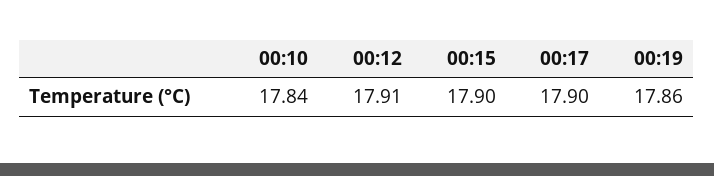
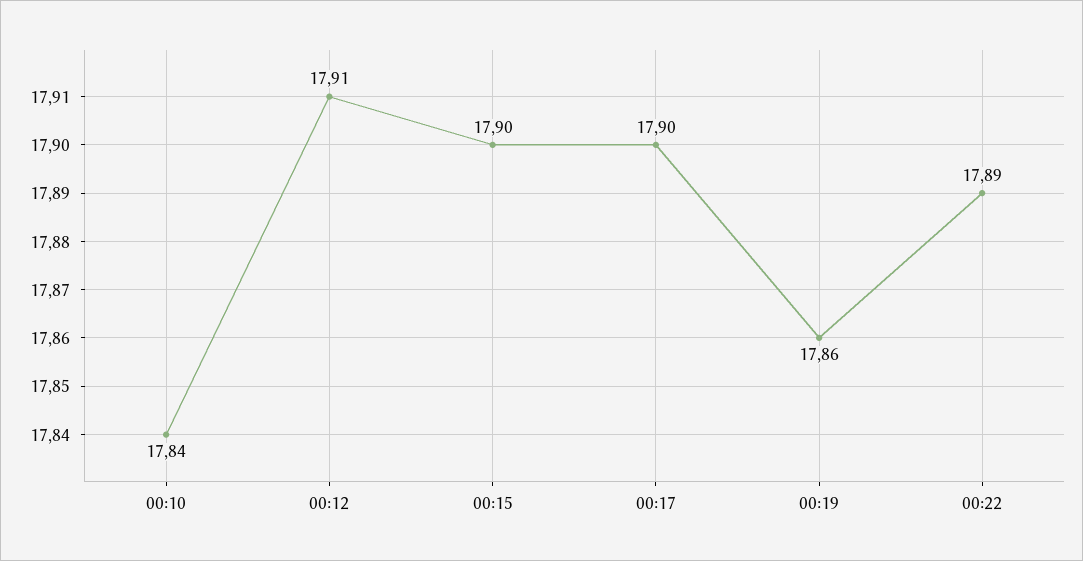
00:22: none -> 17.89

